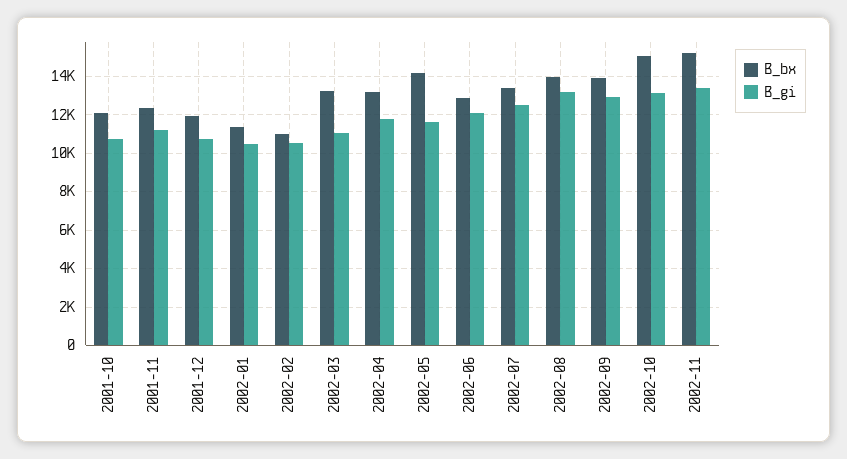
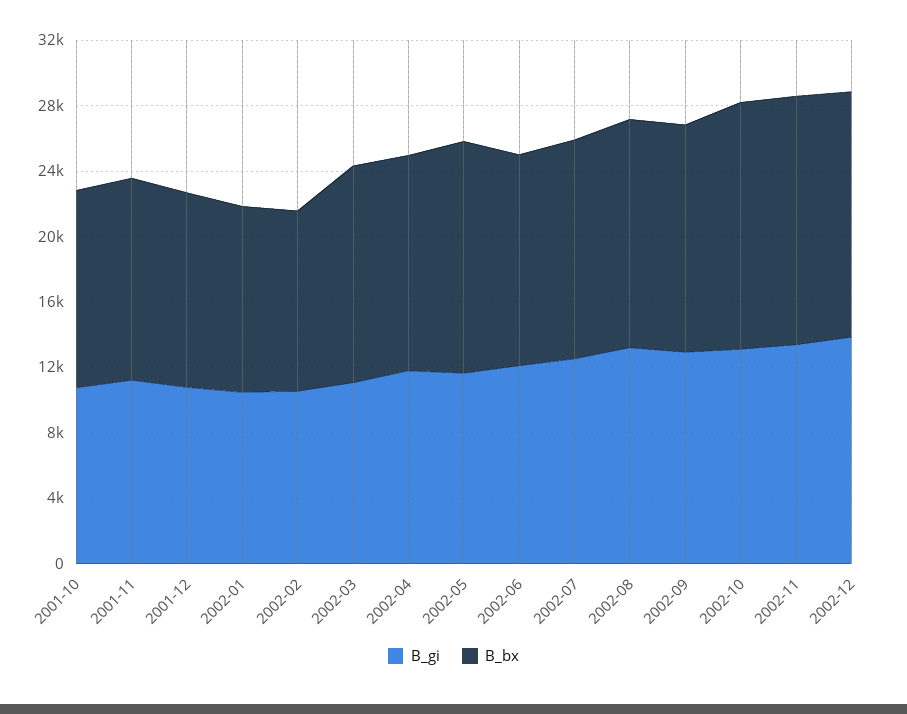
B_gi, 2002-12: none -> 14000
B_bx, 2002-12: none -> 15000

